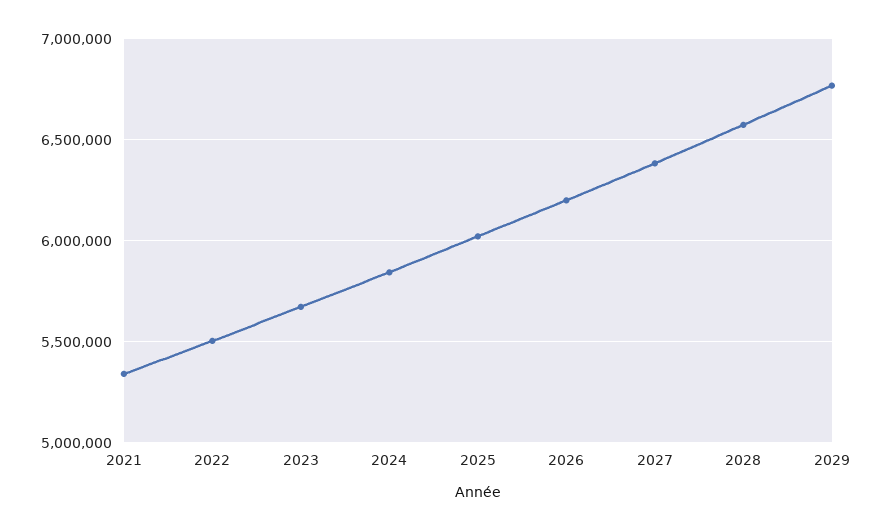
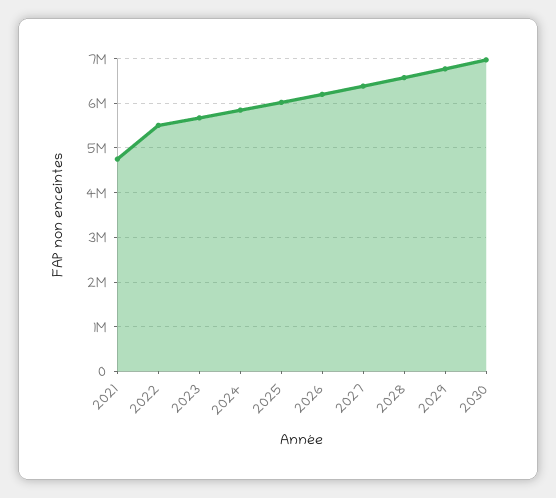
2021: 5350000 -> 4800000
2030: none -> 7000000

